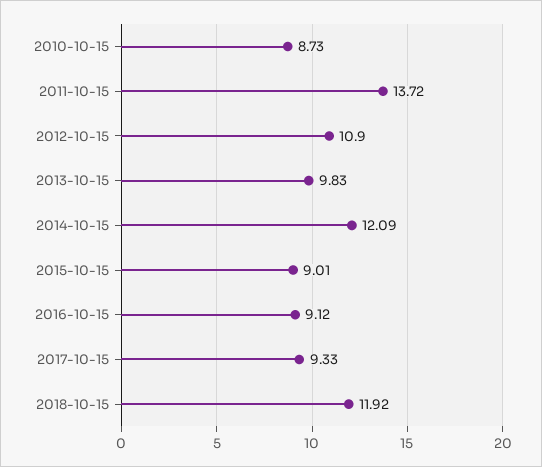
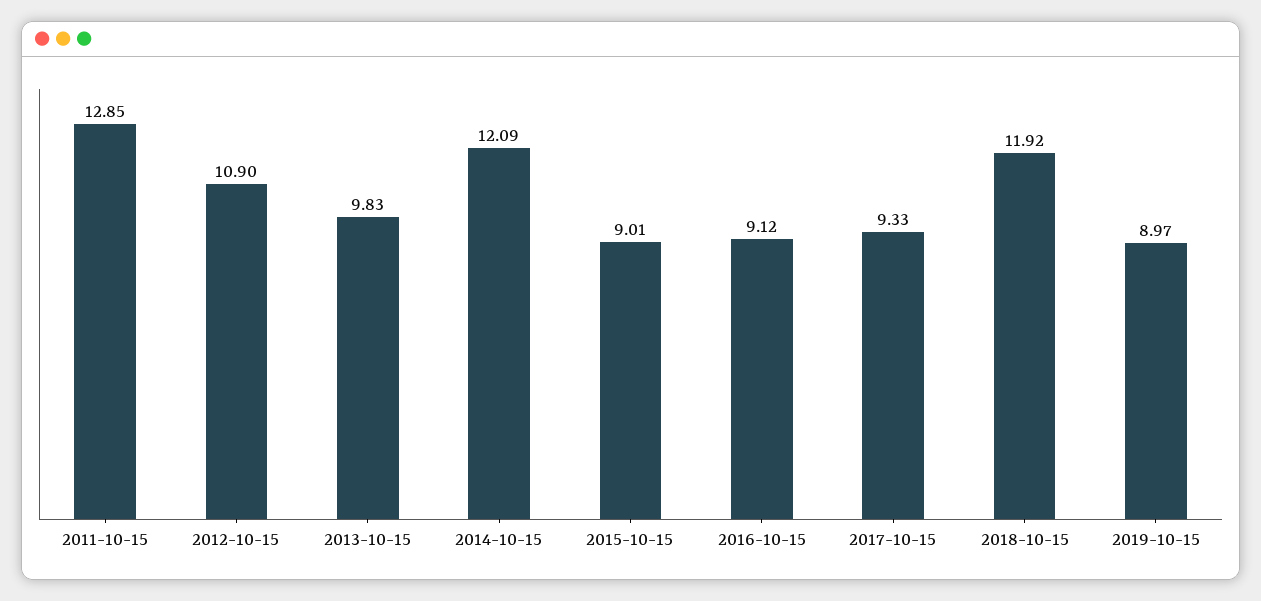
2010-10-15: 8.73 -> none
2011-10-15: 13.72 -> 12.85
2019-10-15: none -> 8.97

